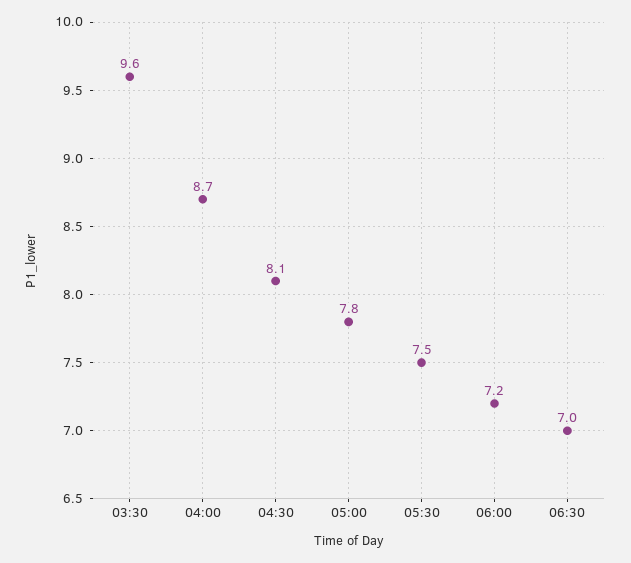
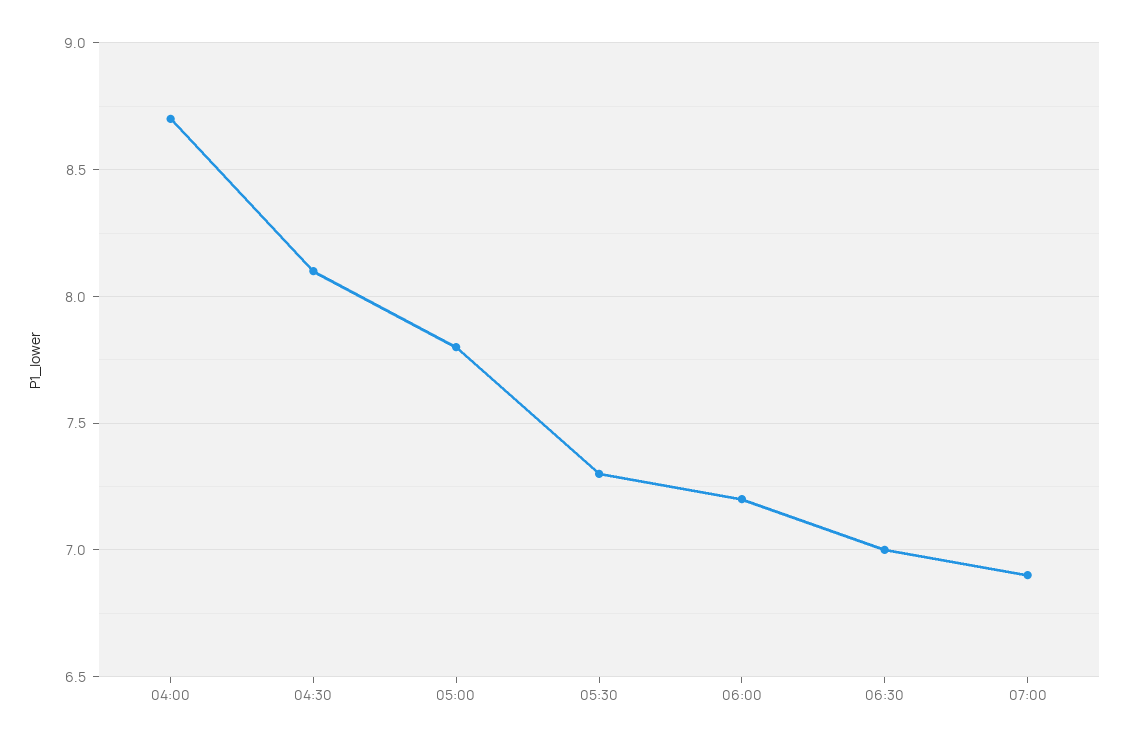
03:30: 9.6 -> none
05:30: 7.5 -> 7.3
07:00: none -> 6.9

